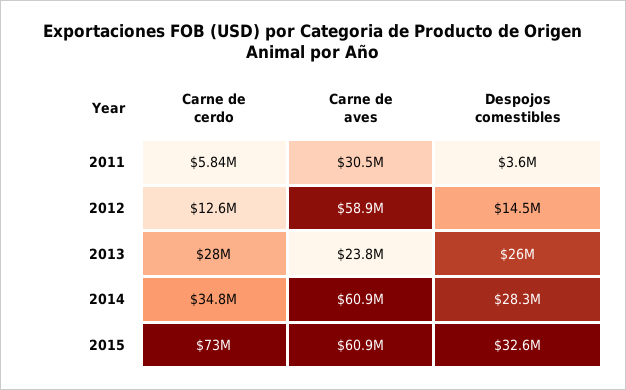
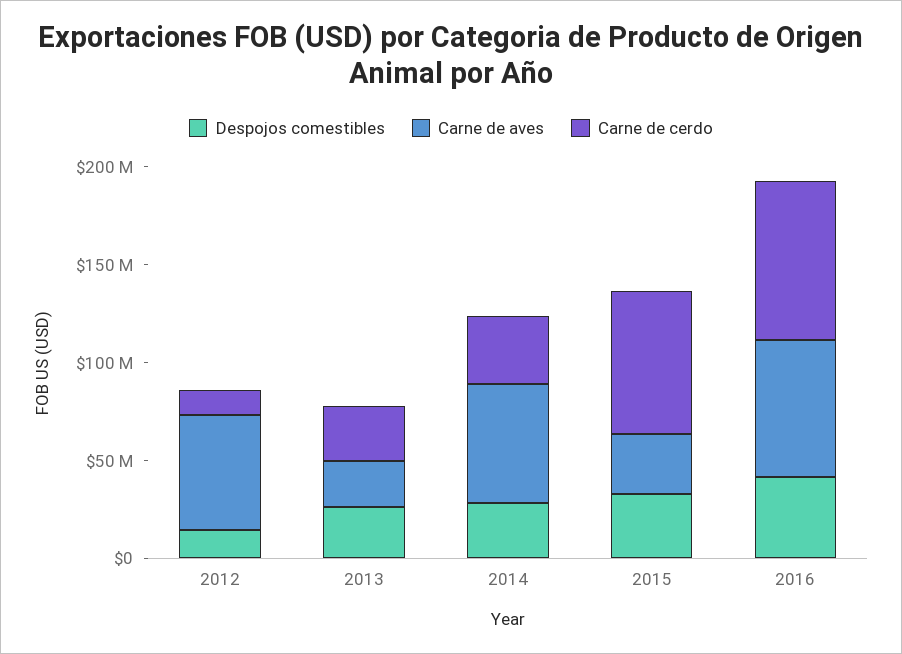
Carne de cerdo, 2011: 5840000 -> none
Carne de aves, 2011: 30500000 -> none
Despojos comestibles, 2011: 3600000 -> none
Carne de aves, 2015: 60900000 -> 30000000
Despojos comestibles, 2016: none -> 40000000
Carne de aves, 2016: none -> 70000000
Carne de cerdo, 2016: none -> 80000000

